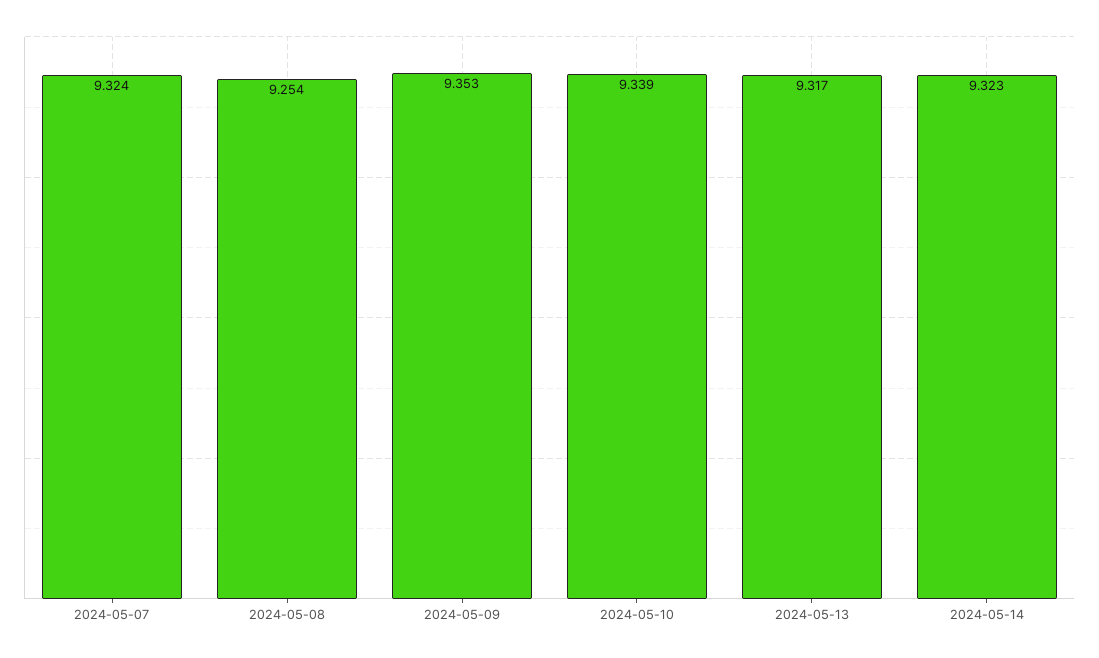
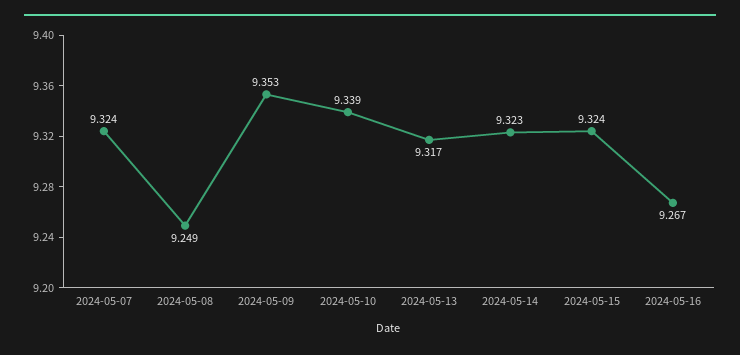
2024-05-08: 9.254 -> 9.249
2024-05-15: none -> 9.324
2024-05-16: none -> 9.267

